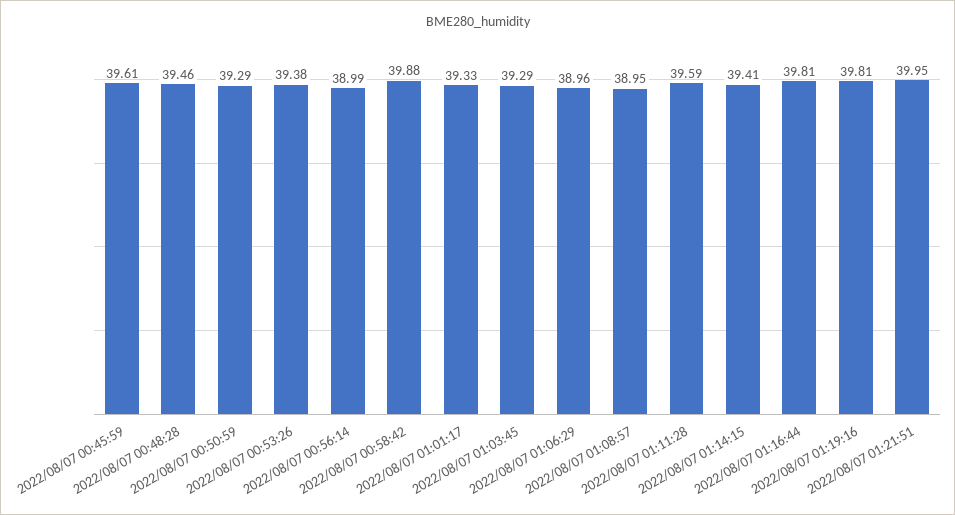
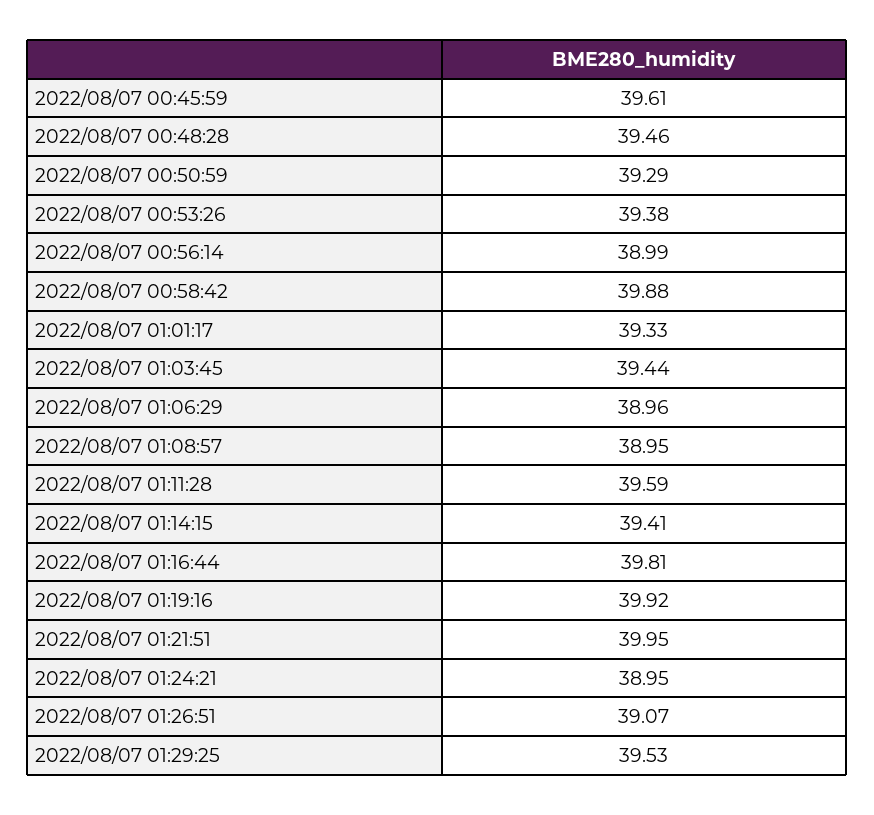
2022/08/07 01:03:45: 39.29 -> 39.44
2022/08/07 01:19:16: 39.81 -> 39.92
2022/08/07 01:24:21: none -> 38.95
2022/08/07 01:26:51: none -> 39.07
2022/08/07 01:29:25: none -> 39.53

